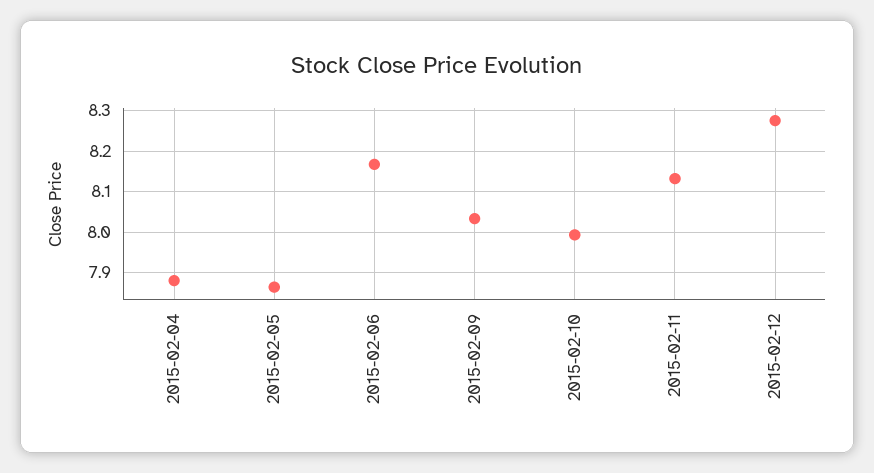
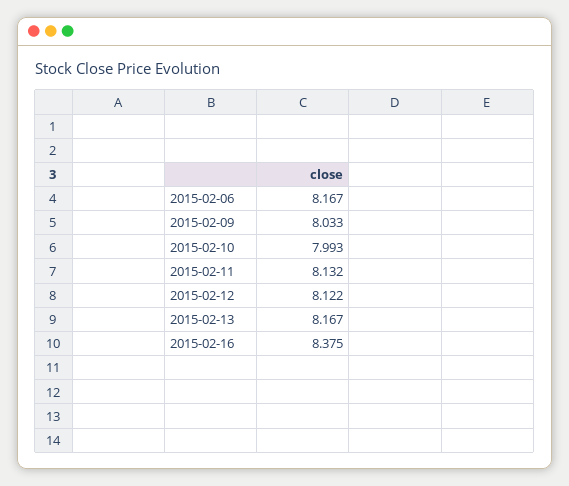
2015-02-04: 7.88 -> none
2015-02-05: 7.86 -> none
2015-02-12: 8.28 -> 8.122
2015-02-13: none -> 8.167
2015-02-16: none -> 8.375

